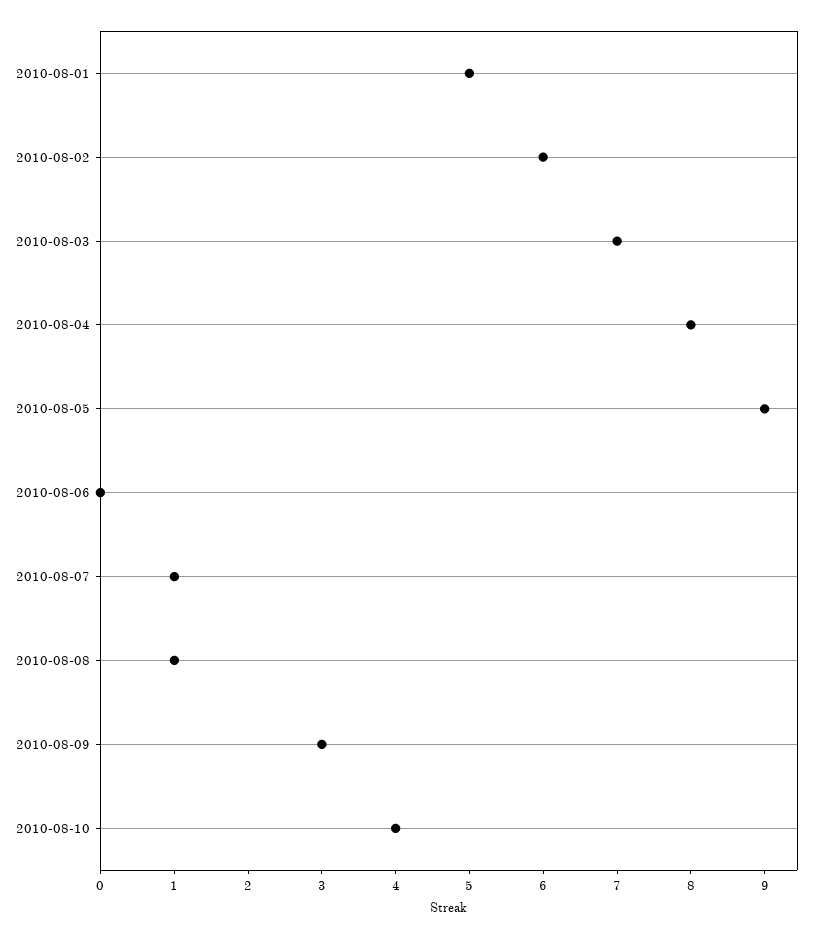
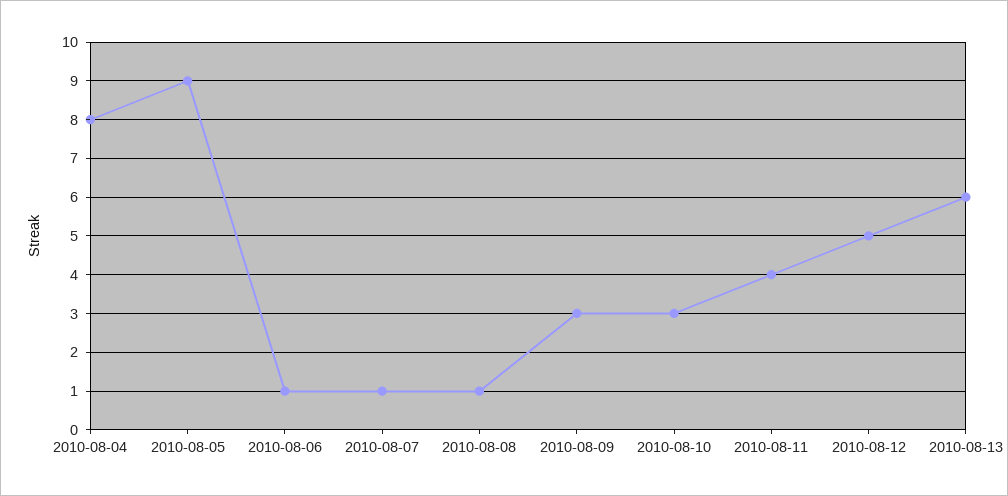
2010-08-01: 5 -> none
2010-08-02: 6 -> none
2010-08-03: 7 -> none
2010-08-06: 0 -> 1
2010-08-10: 4 -> 3
2010-08-11: none -> 4
2010-08-12: none -> 5
2010-08-13: none -> 6

